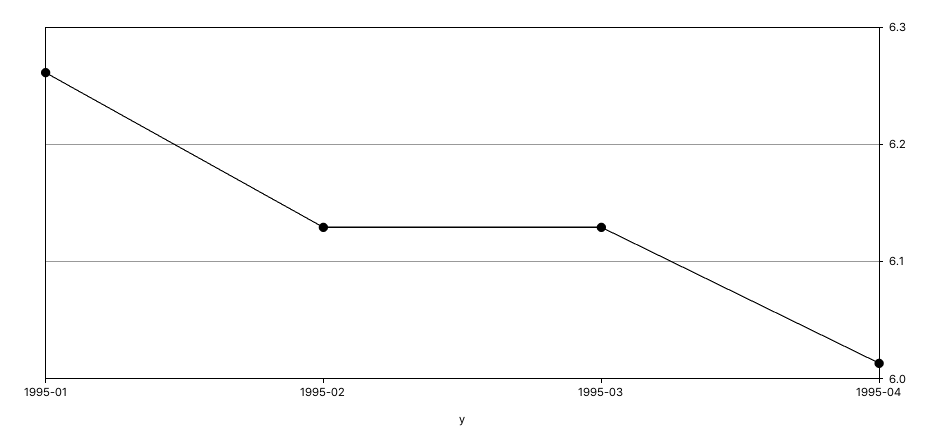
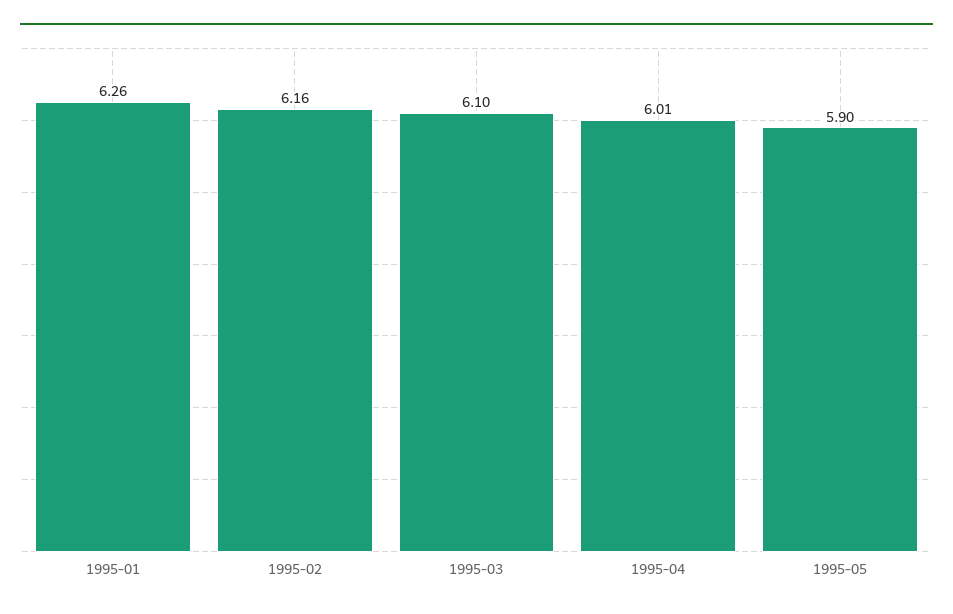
1995-02: 6.13 -> 6.16
1995-03: 6.13 -> 6.1
1995-05: none -> 5.9

